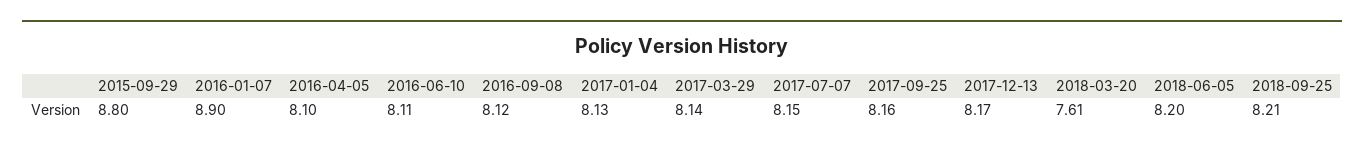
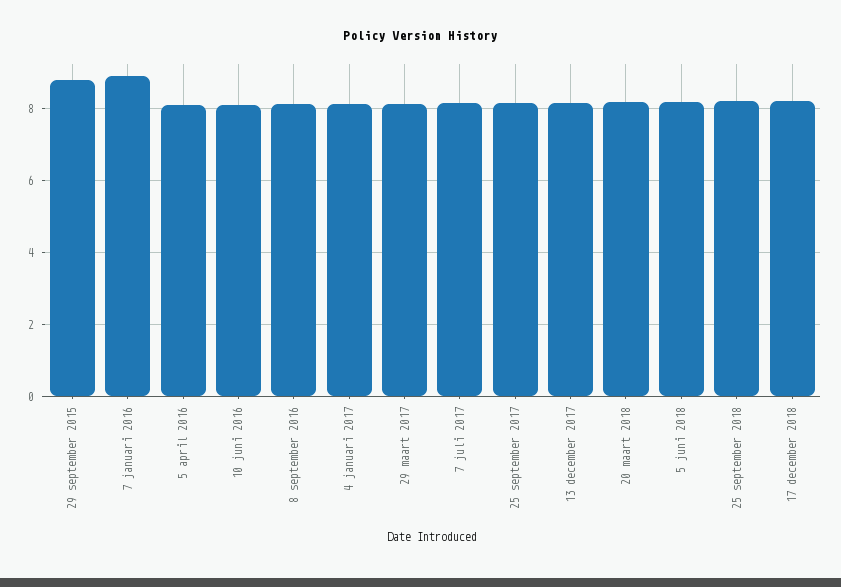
2018-03-20: 7.61 -> 8.2
17 december 2018: none -> 8.2

